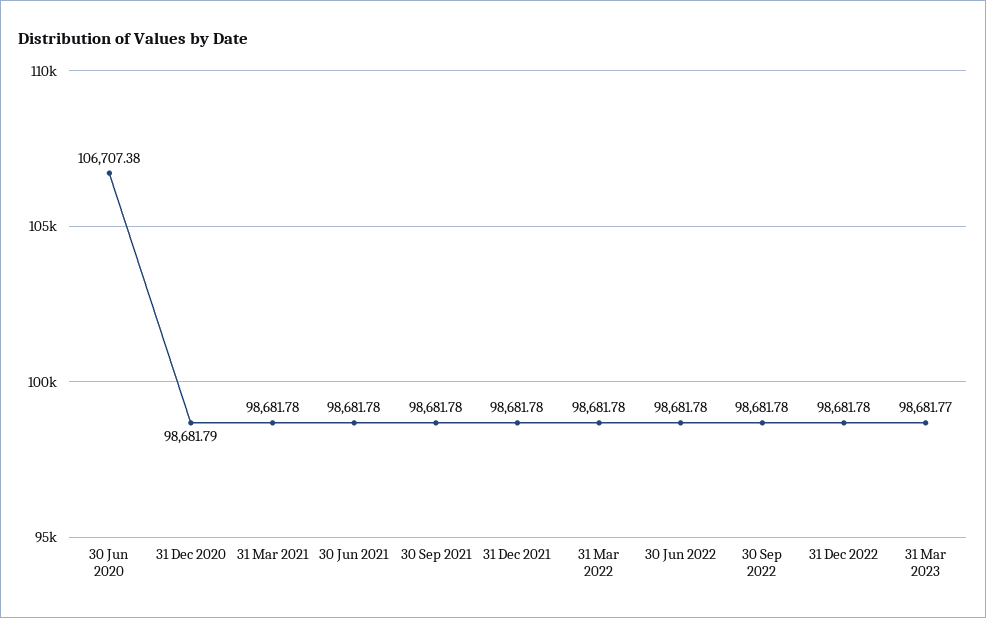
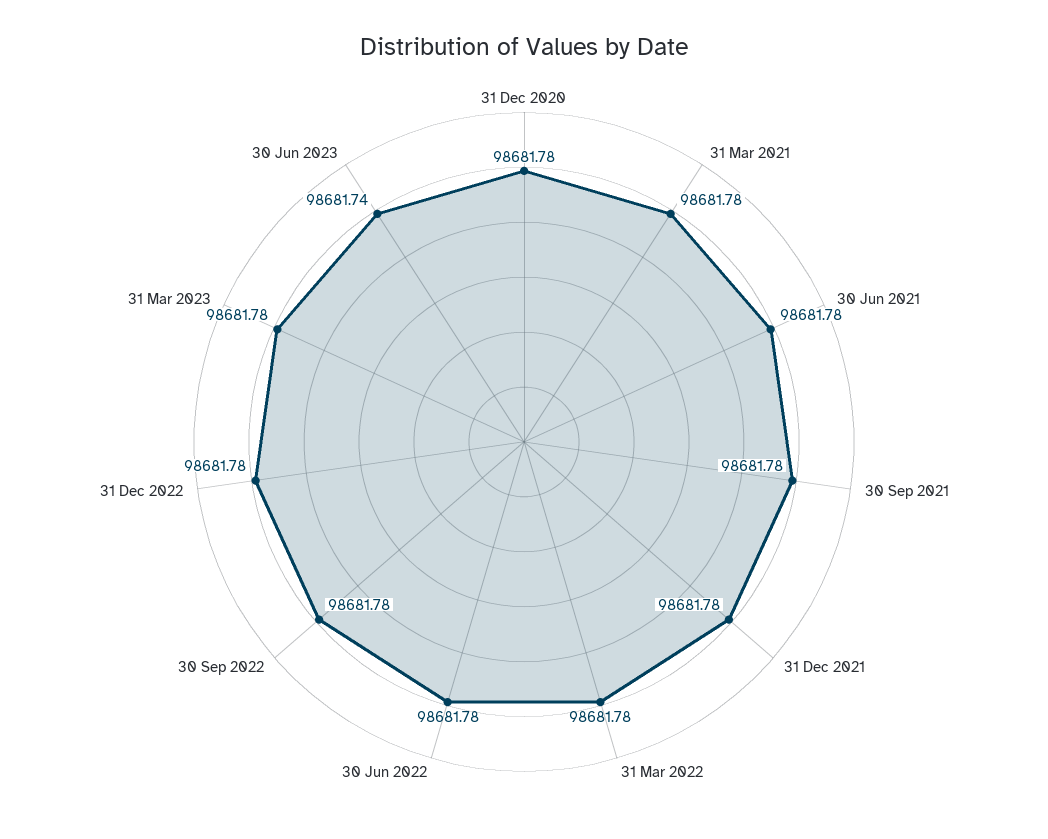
30 Jun 2020: 106707.38 -> none
31 Dec 2020: 98681.79 -> 98681.78
31 Mar 2023: 98681.77 -> 98681.78
30 Jun 2023: none -> 98681.74

